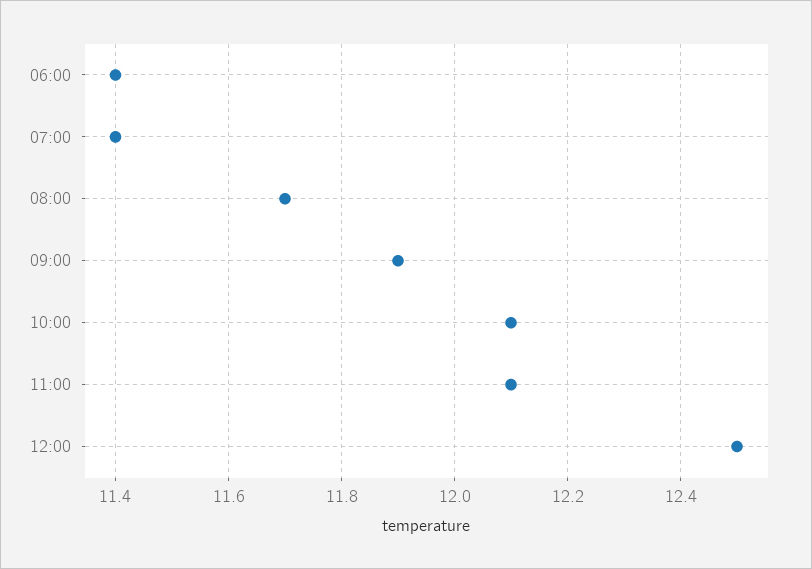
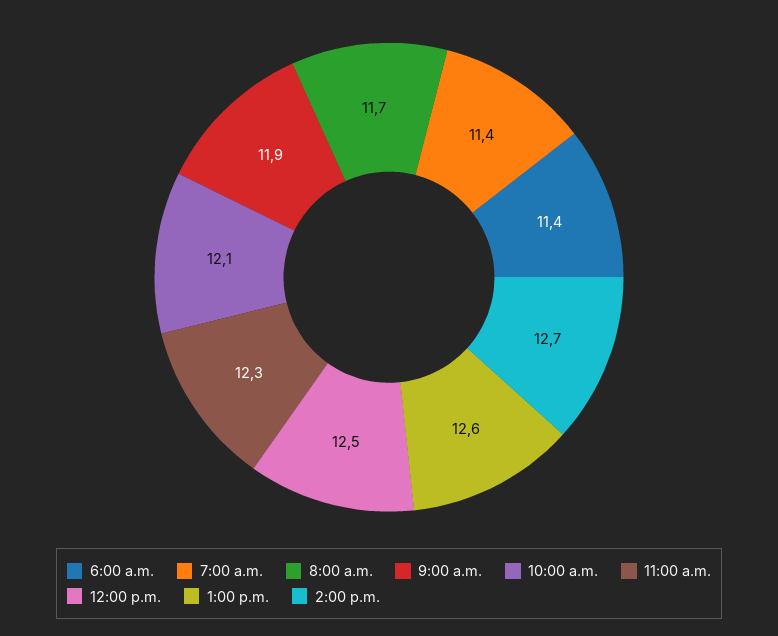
11:00: 12.1 -> 12.3
1:00 p.m.: none -> 12.6
2:00 p.m.: none -> 12.7

